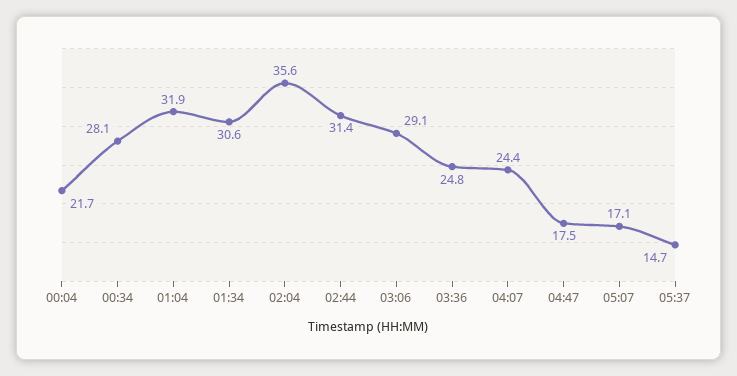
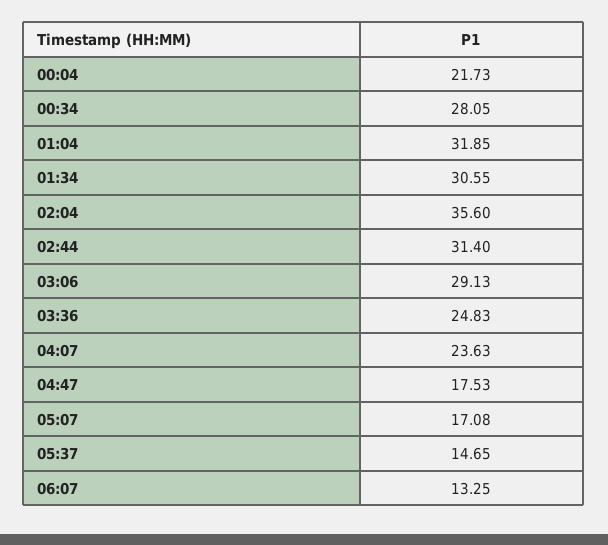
04:07: 24.4 -> 23.63
06:07: none -> 13.25

